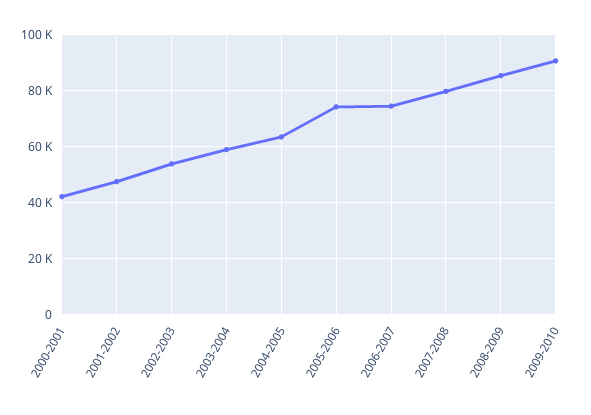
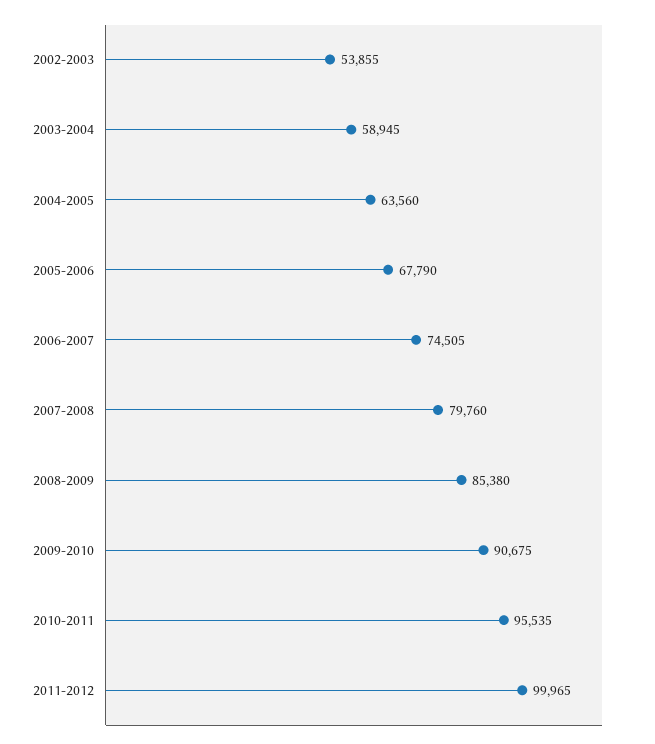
2000-2001: 42500 -> none
2001-2002: 47500 -> none
2005-2006: 75000 -> 67790
2010-2011: none -> 95535
2011-2012: none -> 99965

